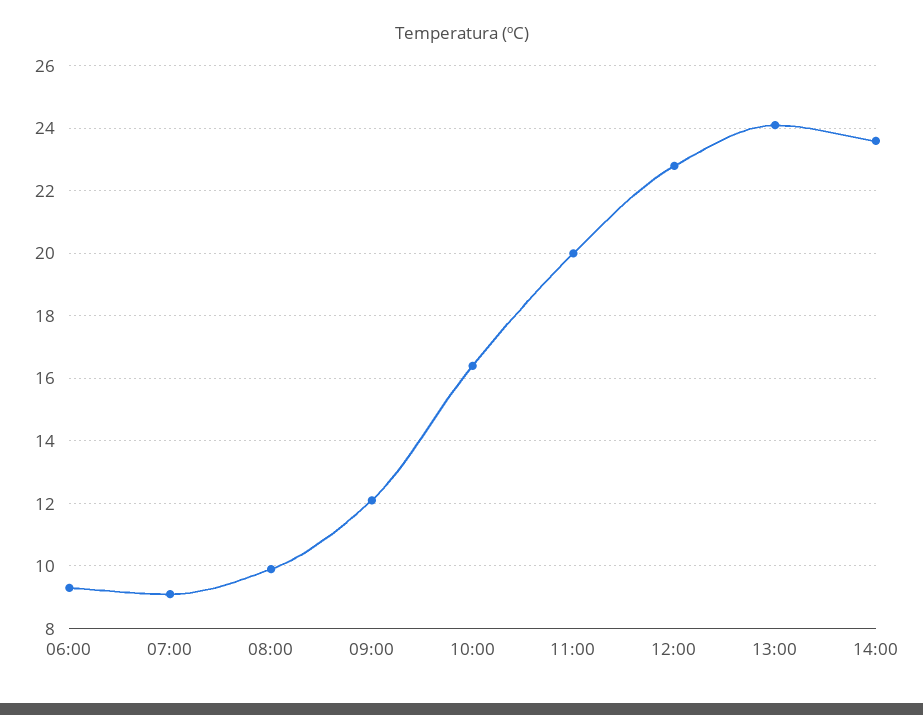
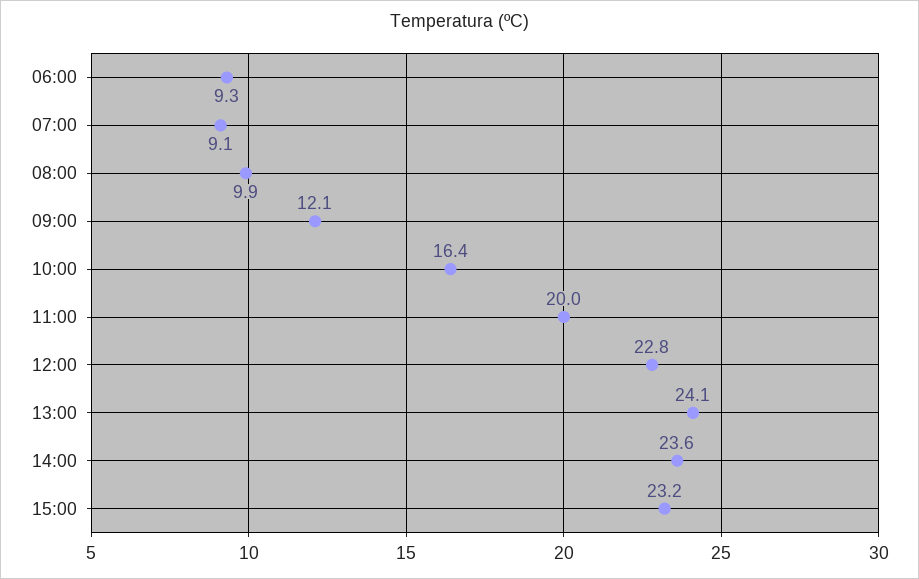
15:00: none -> 23.2

